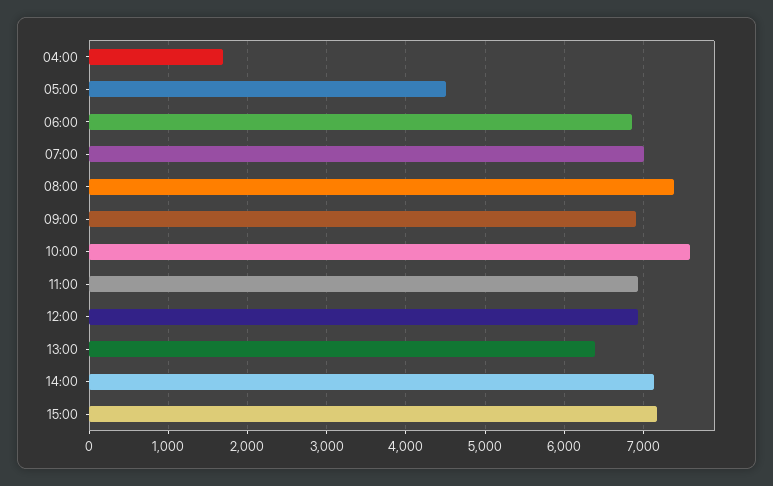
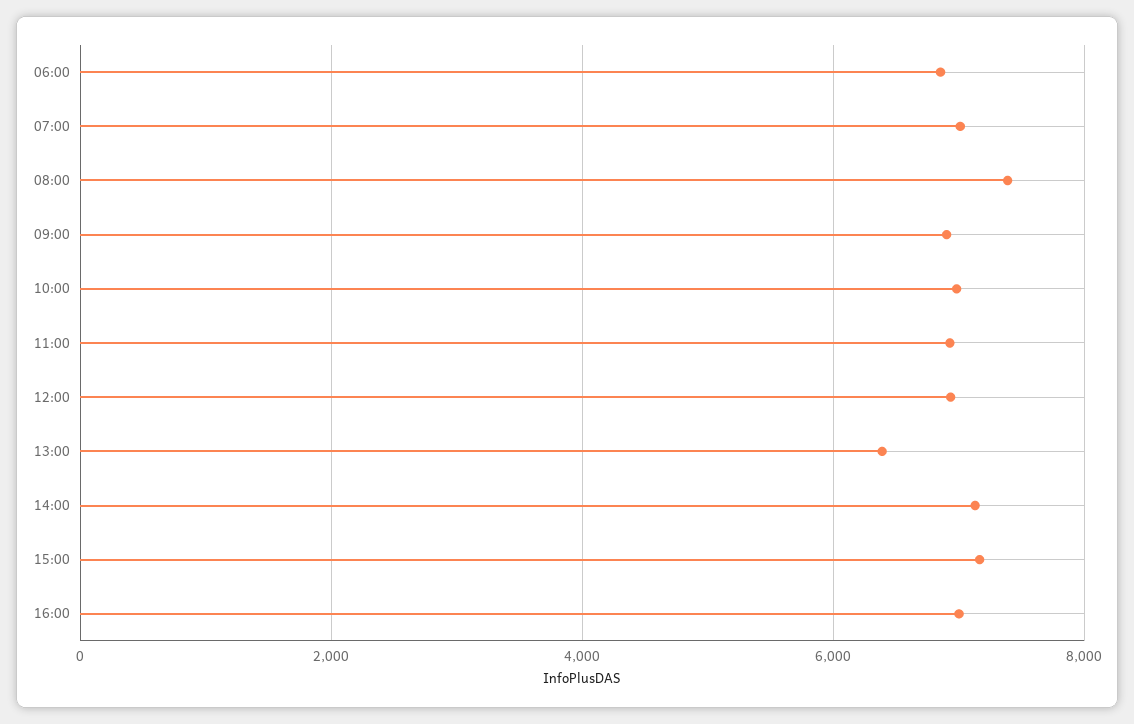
04:00: 1700 -> none
05:00: 4500 -> none
10:00: 7600 -> 7000
16:00: none -> 7000

